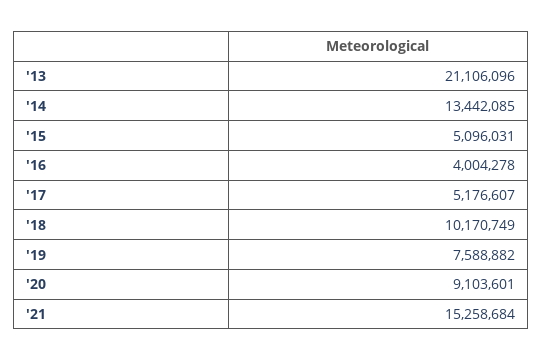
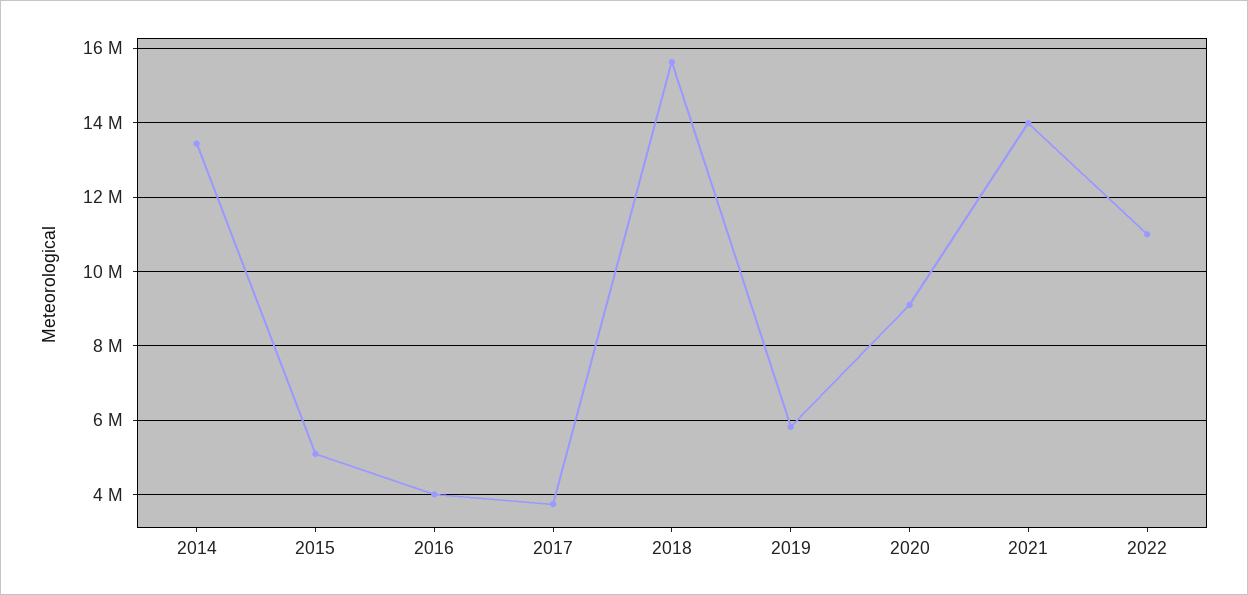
'13: 21106096 -> none
'17: 5176607 -> 3800000
'18: 10170749 -> 15600000
'19: 7588882 -> 5800000
'21: 15258684 -> 14000000
2022: none -> 11000000

